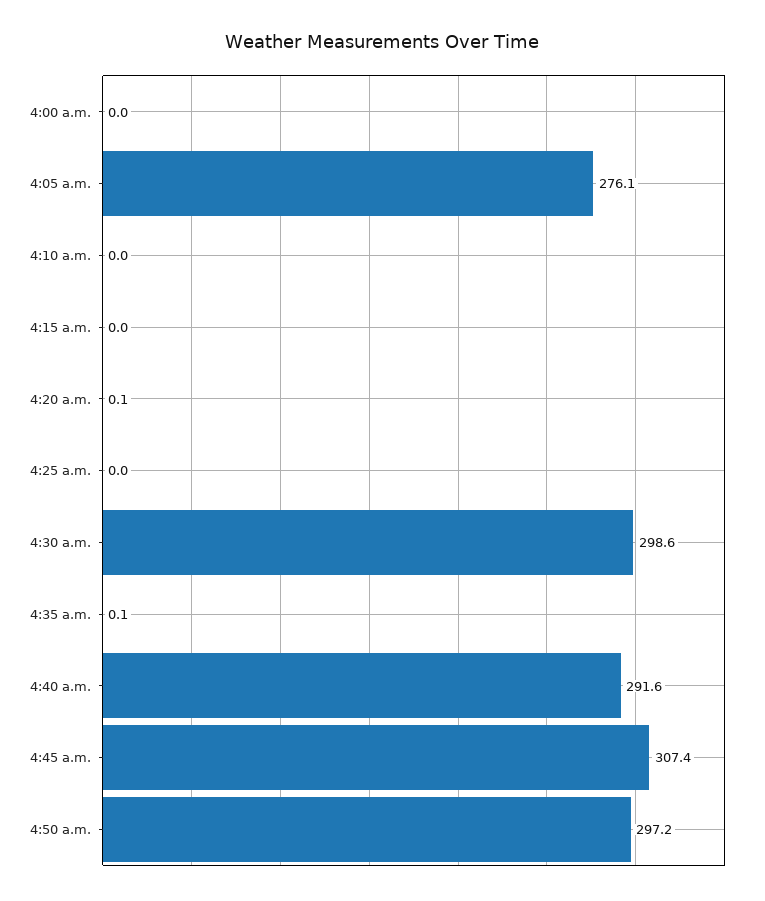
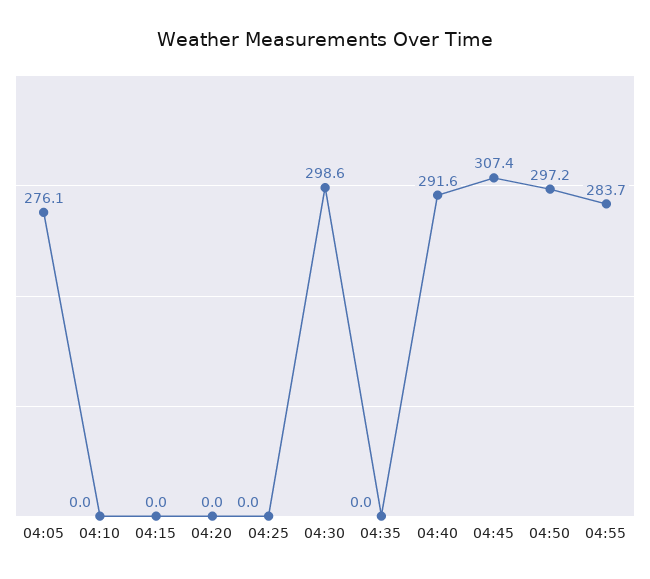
4:00 a.m.: 0 -> none
4:20 a.m.: 0.1 -> 0
4:35 a.m.: 0.1 -> 0
04:55: none -> 283.7

